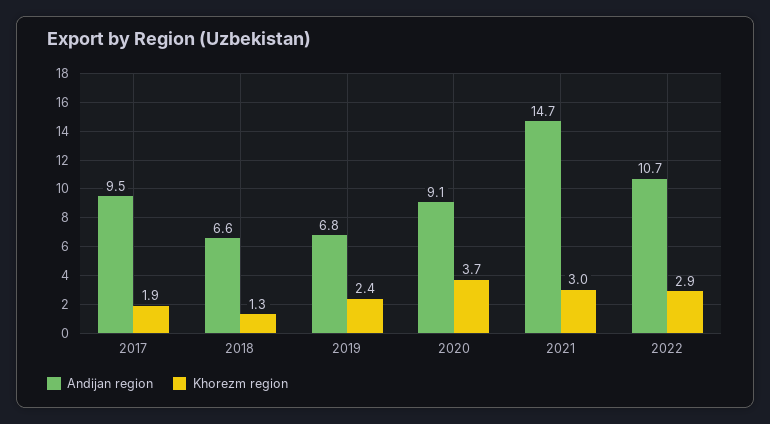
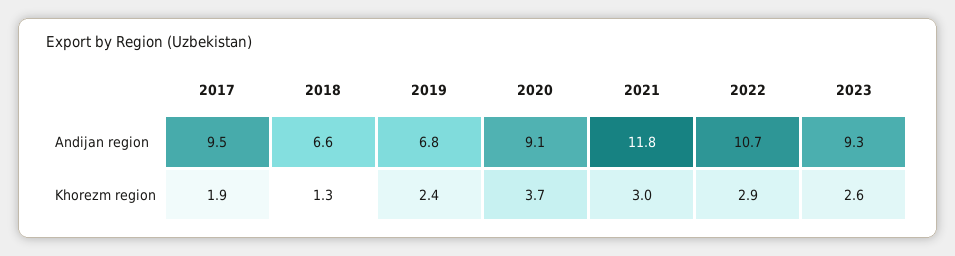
Andijan region, 2021: 14.7 -> 11.8
Andijan region, 2023: none -> 9.3
Khorezm region, 2023: none -> 2.6

